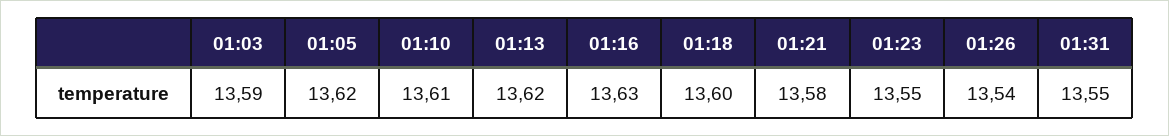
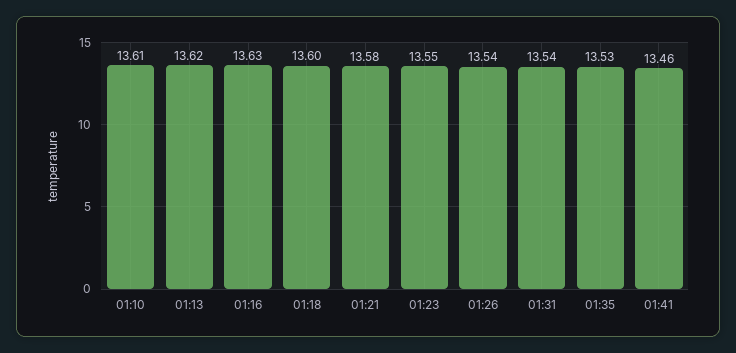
01:03: 13.59 -> none
01:05: 13.62 -> none
01:31: 13.55 -> 13.54
01:35: none -> 13.53
01:41: none -> 13.46

